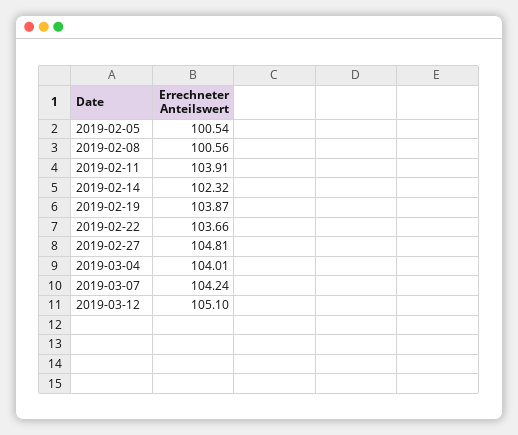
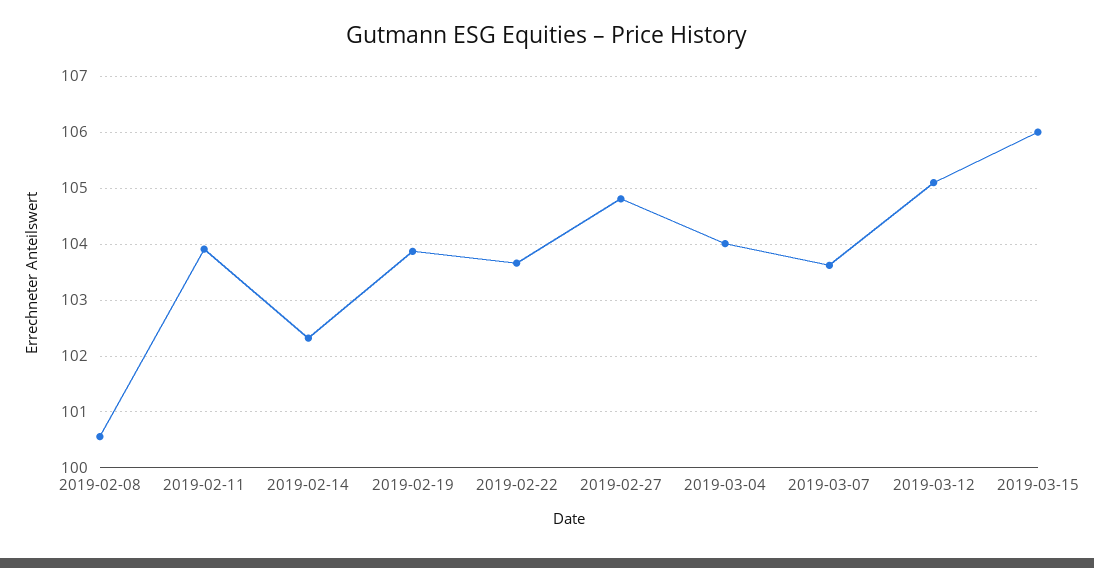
2019-02-05: 100.54 -> none
2019-03-07: 104.24 -> 103.6
2019-03-15: none -> 106

